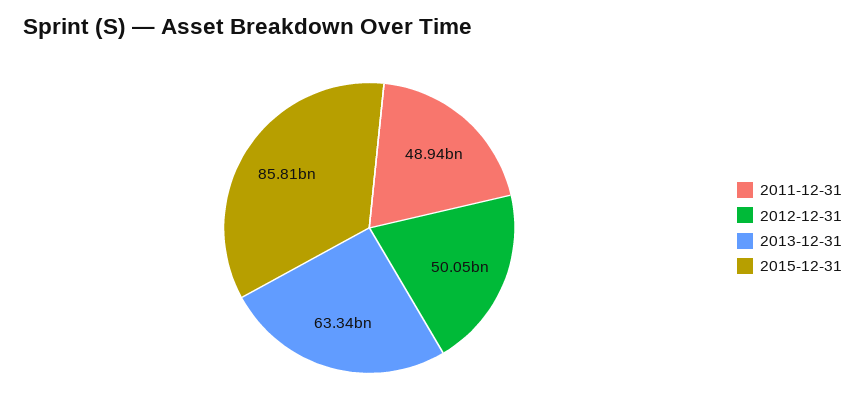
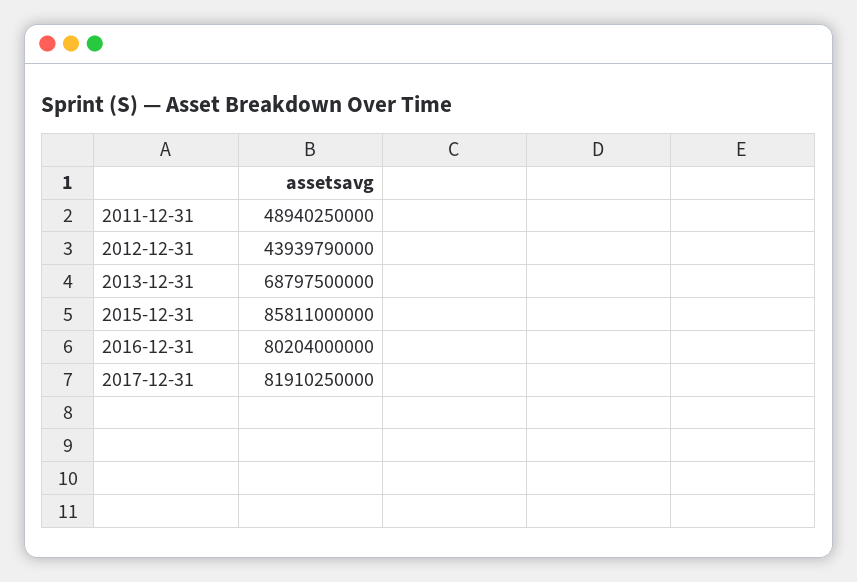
2012-12-31: 50050000000 -> 43939790000
2013-12-31: 63340000000 -> 68797500000
2016-12-31: none -> 80204000000
2017-12-31: none -> 81910250000

